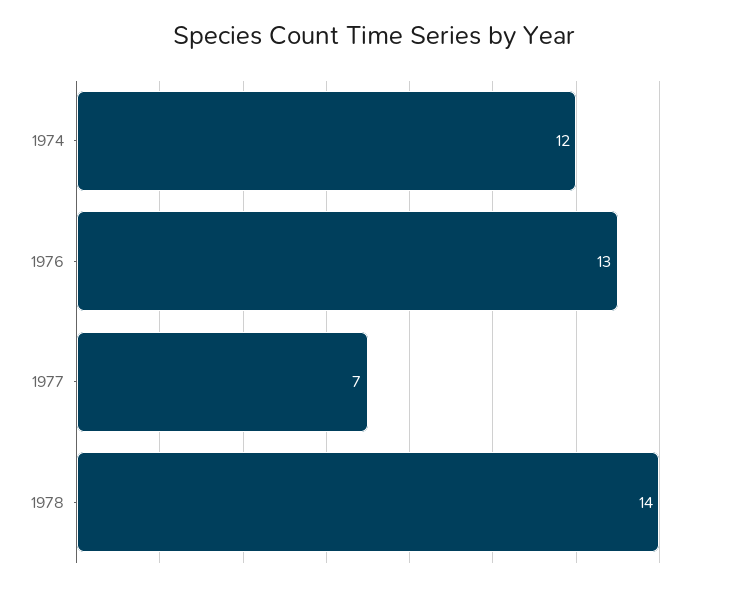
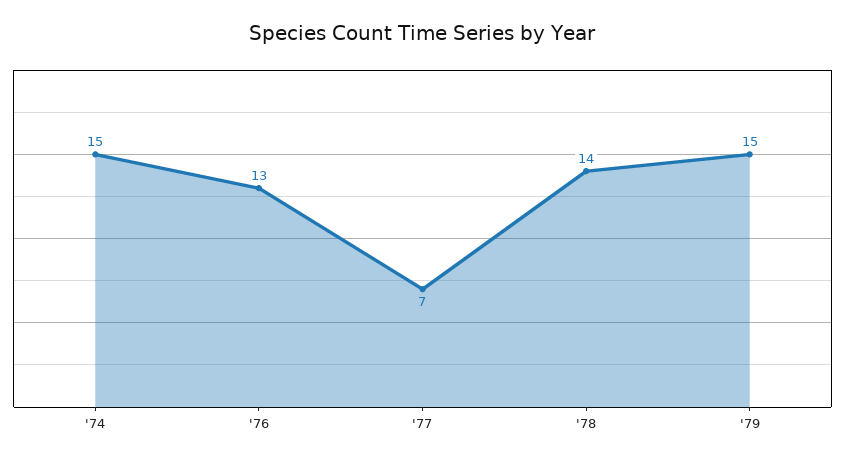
1974: 12 -> 15
'79: none -> 15

